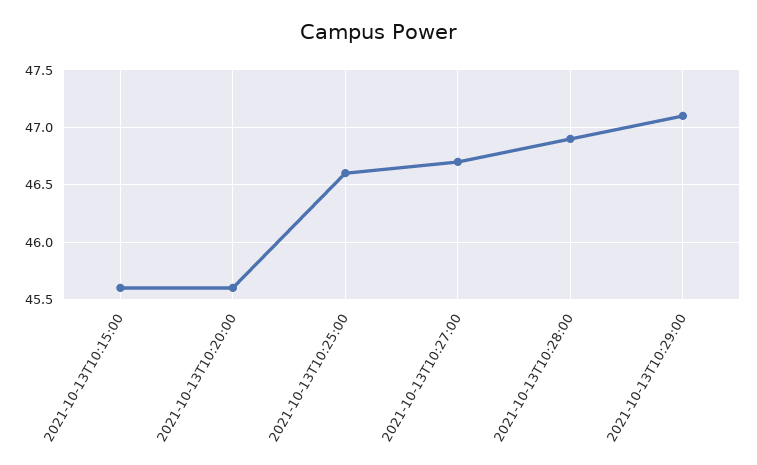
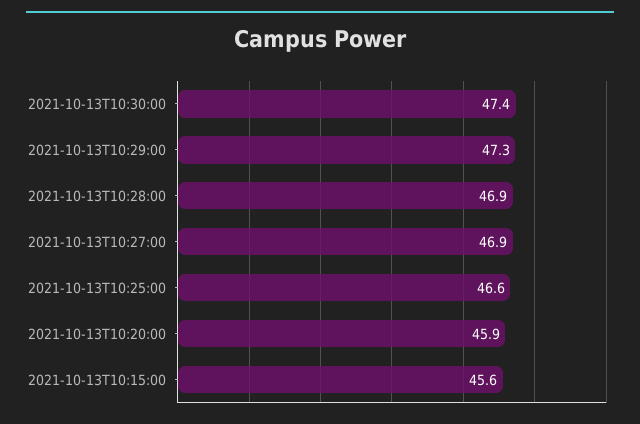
2021-10-13T10:20:00: 45.6 -> 45.9
2021-10-13T10:27:00: 46.7 -> 46.9
2021-10-13T10:29:00: 47.1 -> 47.3
2021-10-13T10:30:00: none -> 47.4

